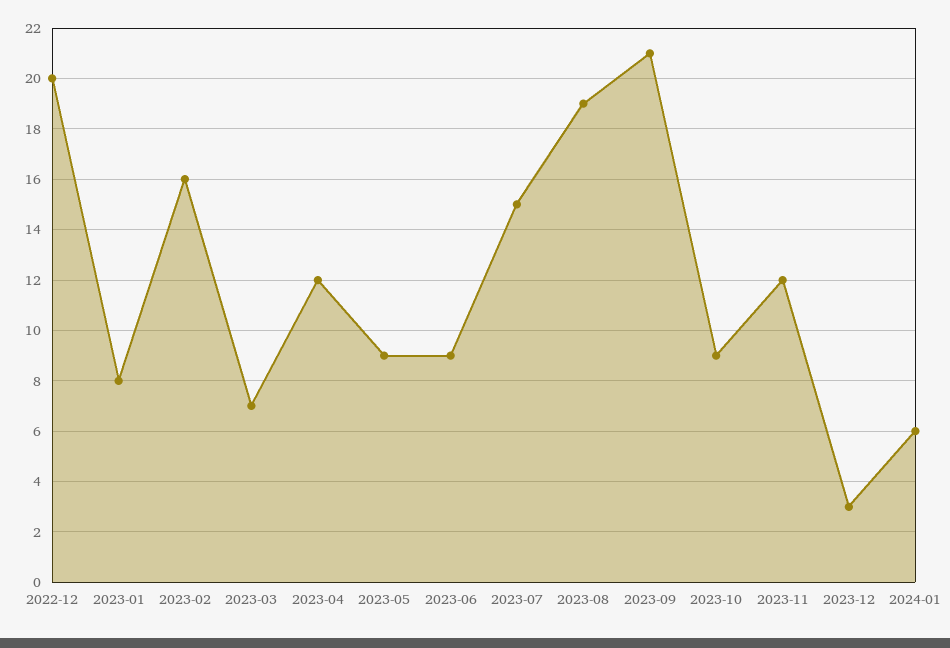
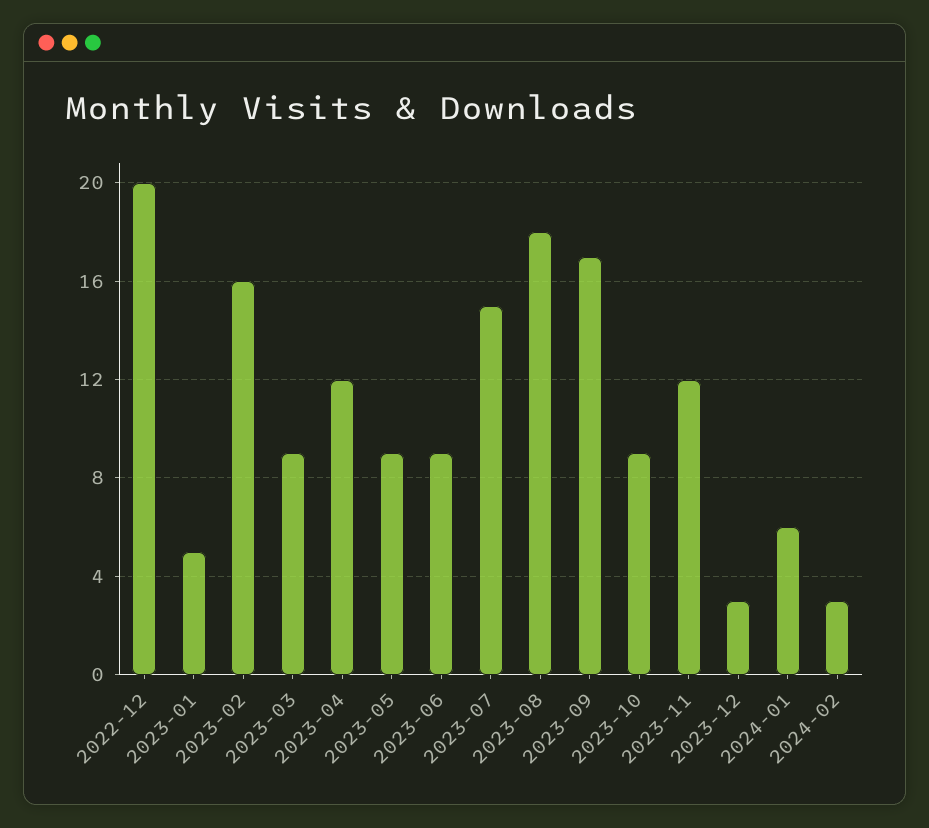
2023-01: 8 -> 5
2023-03: 7 -> 9
2023-08: 19 -> 18
2023-09: 21 -> 17
2024-02: none -> 3

